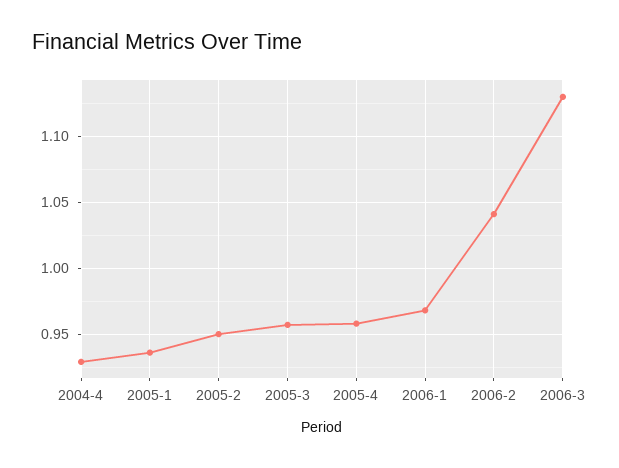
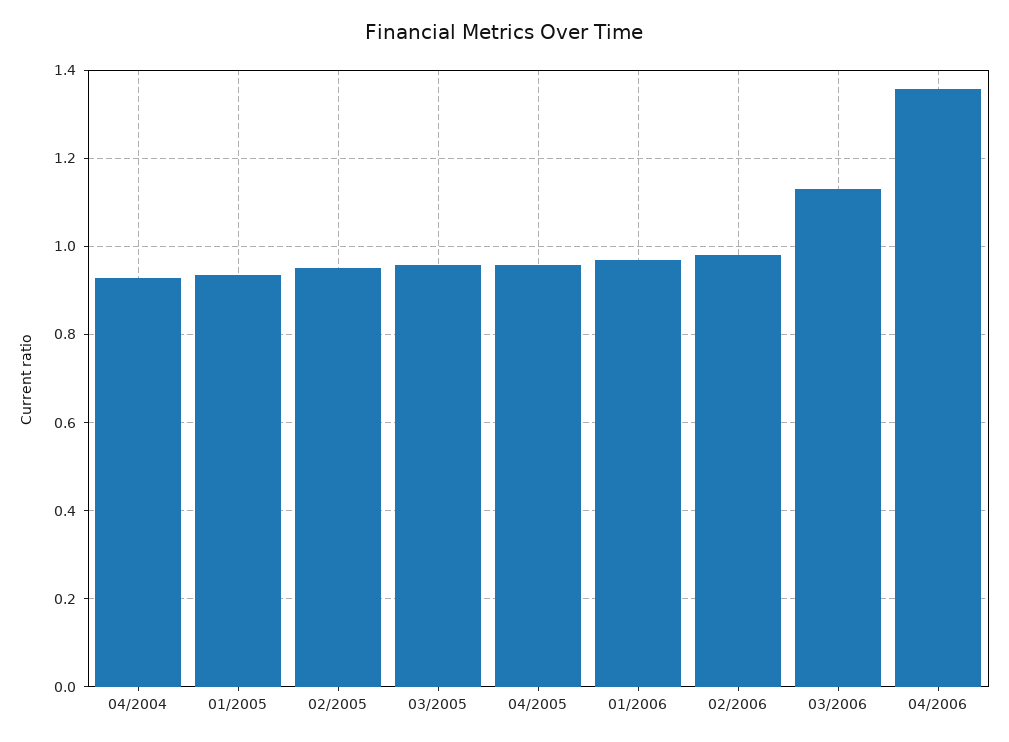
2006-2: 1.04 -> 0.98
04/2006: none -> 1.36

